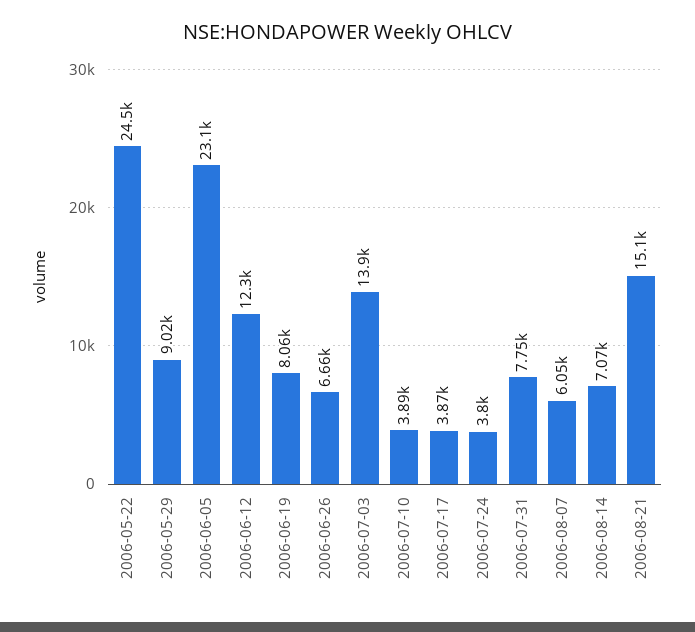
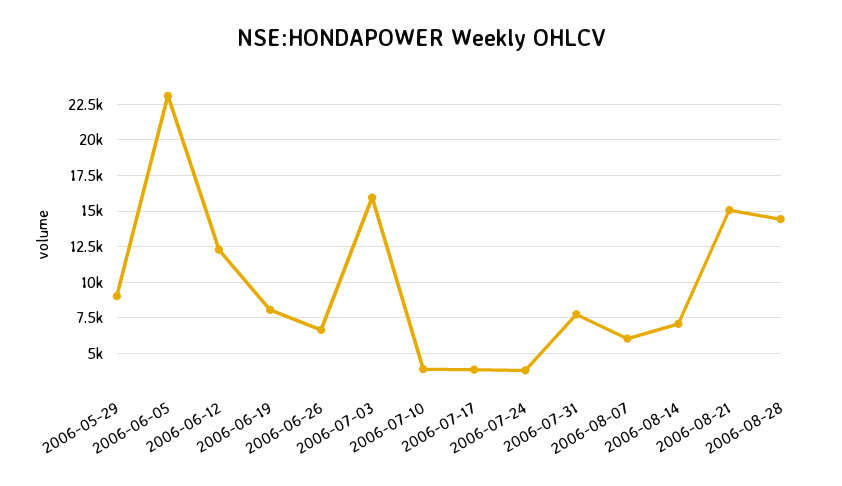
2006-05-22: 24500 -> none
2006-07-03: 13900 -> 16000
2006-08-28: none -> 14500

